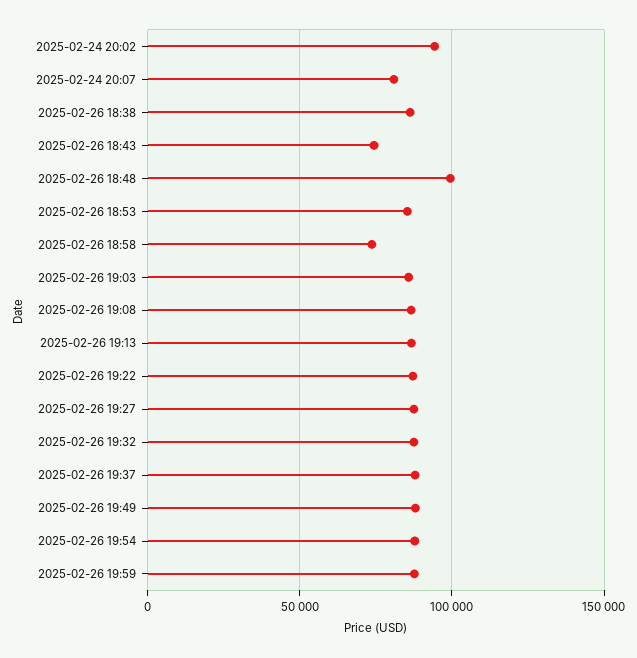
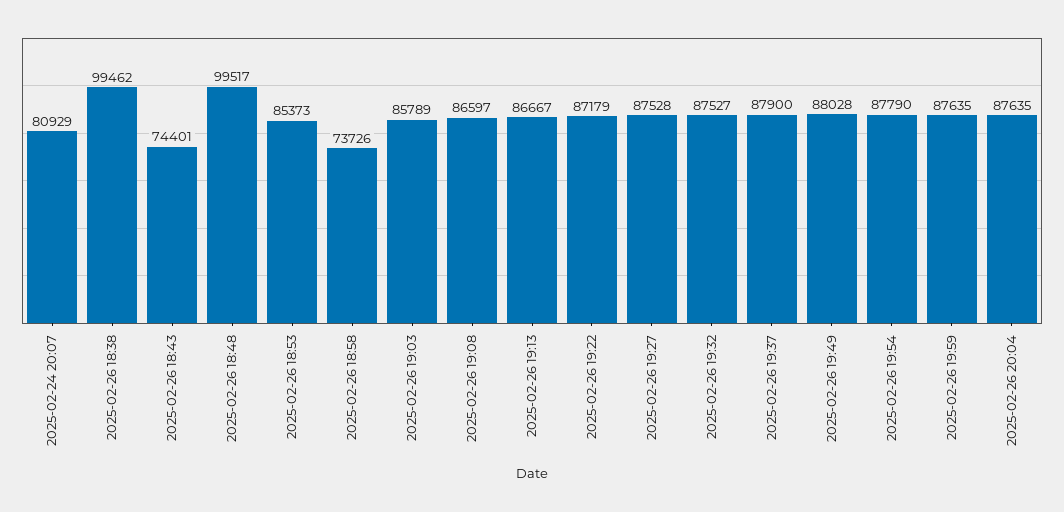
2025-02-24 20:02: 95000 -> none
2025-02-26 18:38: 85000 -> 99462
2025-02-26 20:04: none -> 87635

